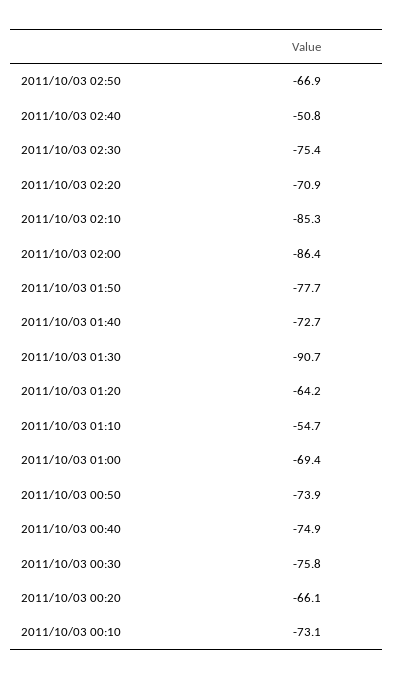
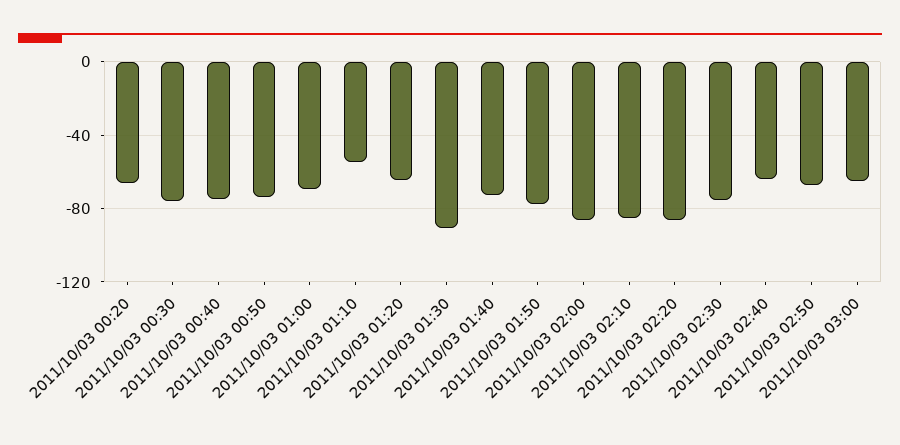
2011/10/03 02:40: -50.8 -> -65
2011/10/03 02:20: -70.9 -> -85
2011/10/03 00:10: -73.1 -> none
2011/10/03 03:00: none -> -65

